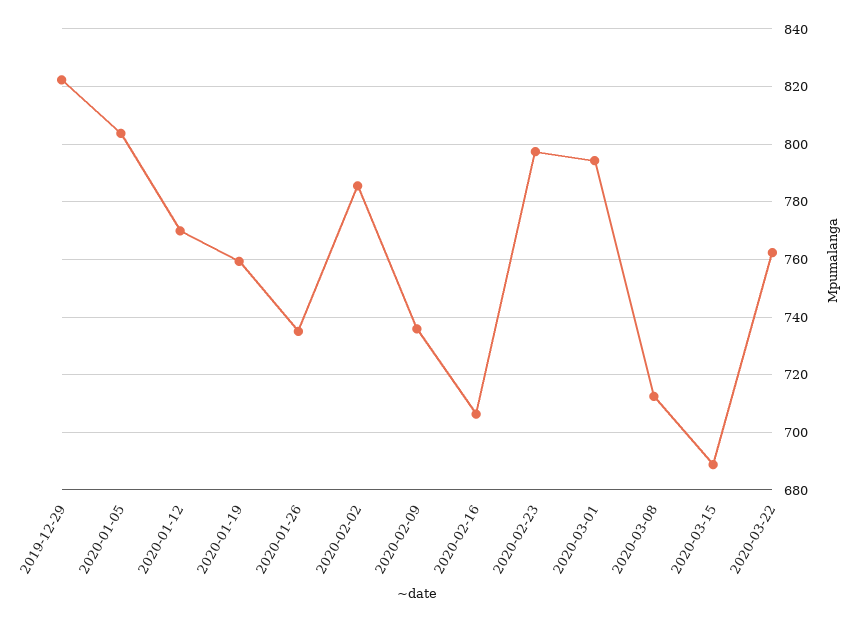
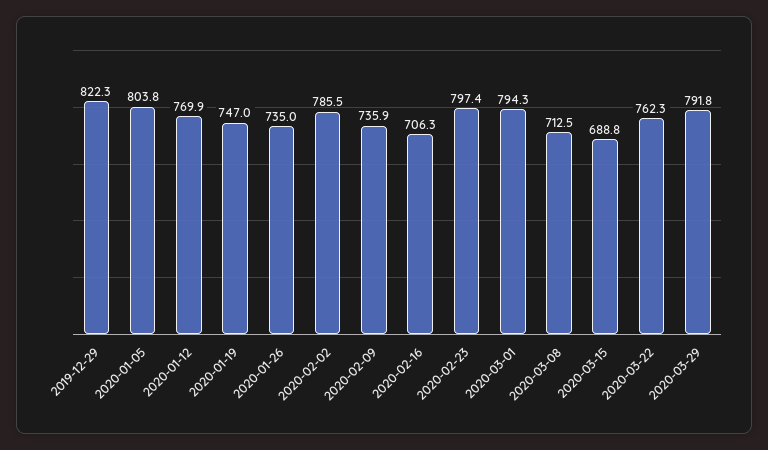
2020-01-19: 760 -> 747
2020-03-29: none -> 791.8

